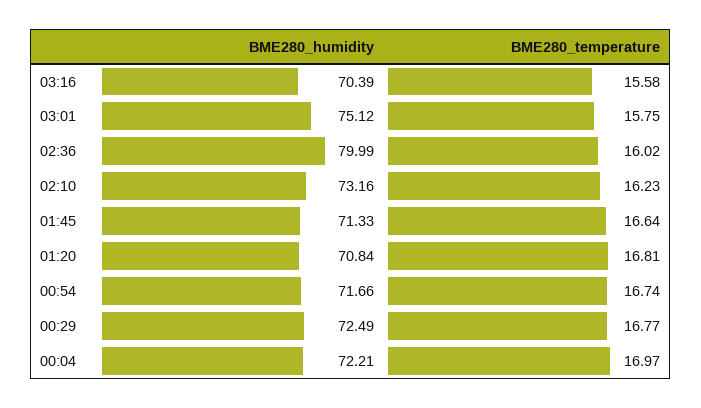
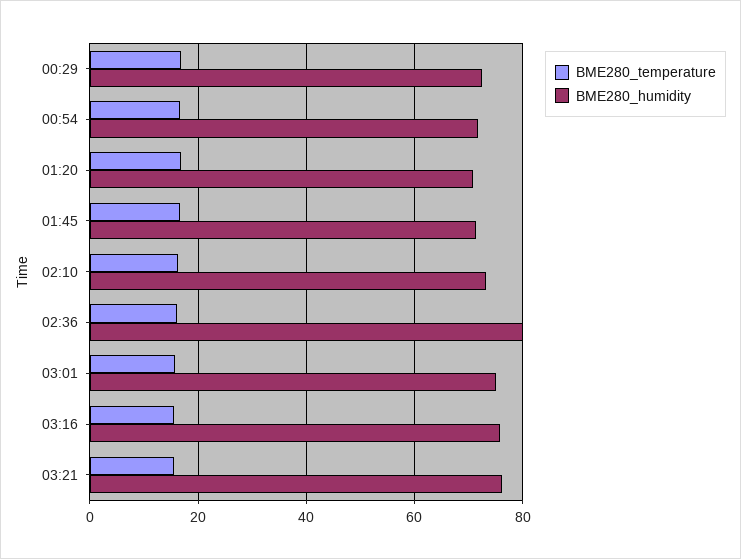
BME280_humidity, 03:16: 70.39 -> 76
BME280_humidity, 00:04: 72.21 -> none
BME280_temperature, 00:04: 16.97 -> none
BME280_temperature, 03:21: none -> 16
BME280_humidity, 03:21: none -> 76

